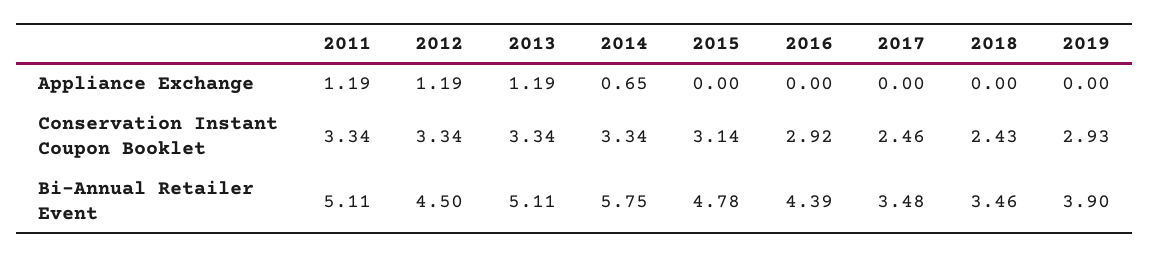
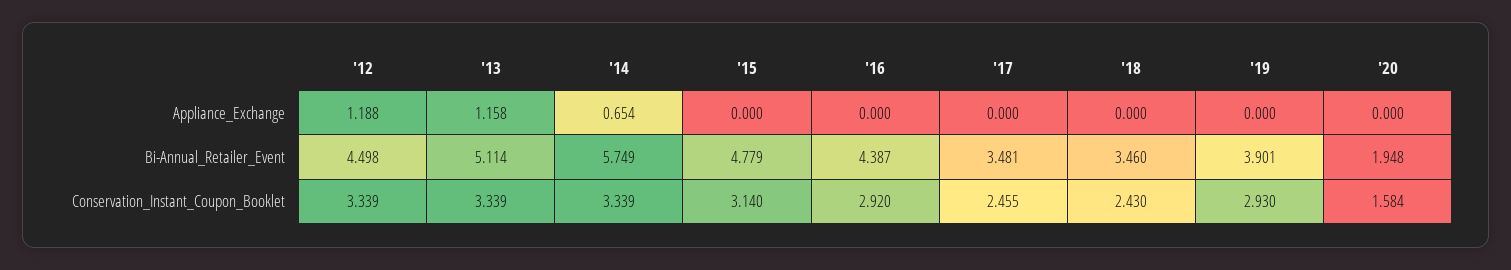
2011, Appliance Exchange: 1.19 -> none
2013, Appliance Exchange: 1.19 -> 1.158
2011, Conservation Instant Coupon Booklet: 3.34 -> none
2011, Bi-Annual Retailer Event: 5.11 -> none
'20, Appliance Exchange: none -> 0
'20, Bi-Annual Retailer Event: none -> 1.948
'20, Conservation Instant Coupon Booklet: none -> 1.584

